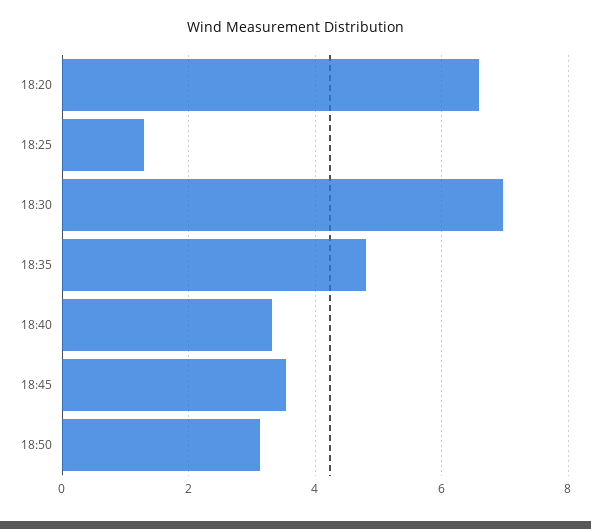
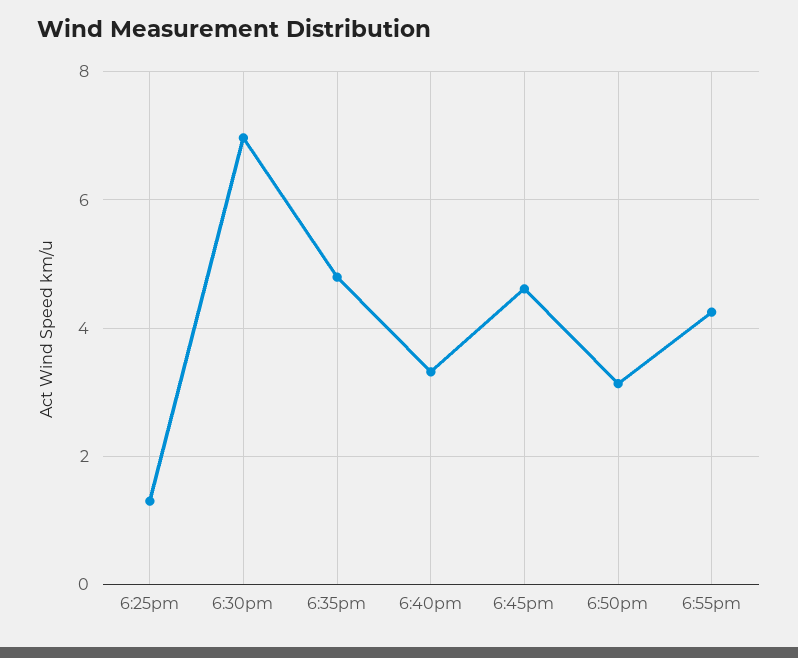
18:20: 6.6 -> none
18:45: 3.6 -> 4.6
6:55pm: none -> 4.2

